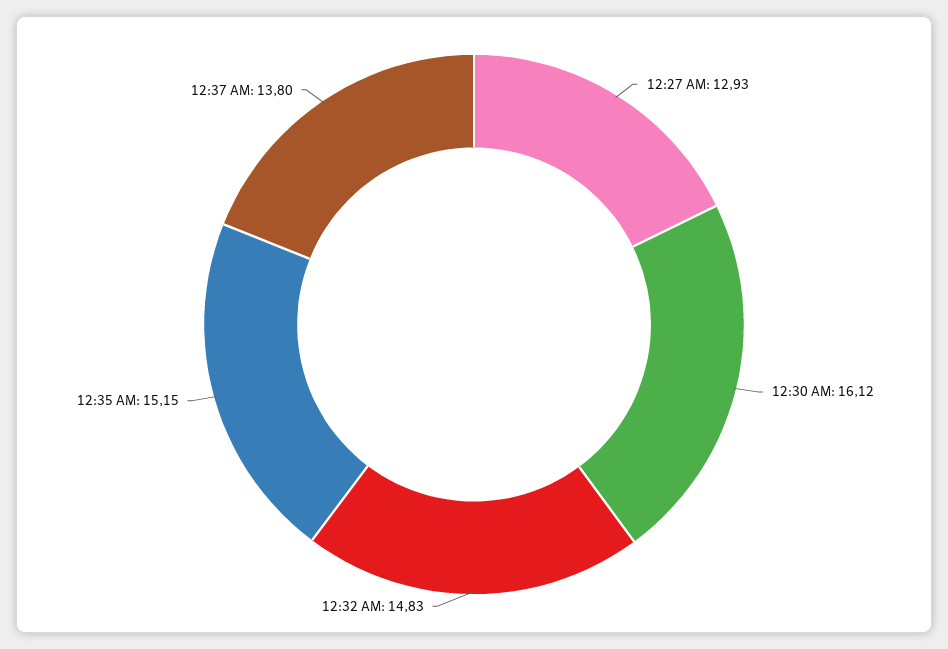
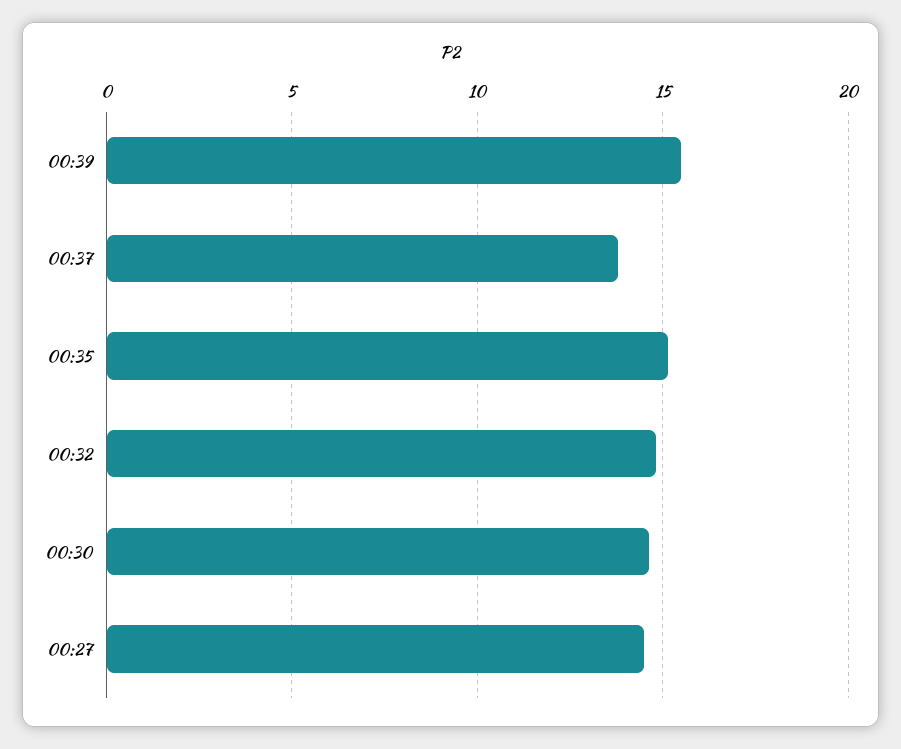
12:27 AM: 12.93 -> 14.5
12:30 AM: 16.12 -> 14.5
00:39: none -> 15.5

